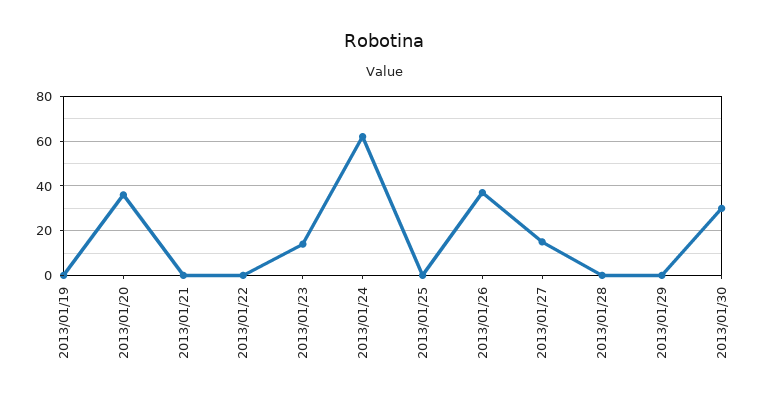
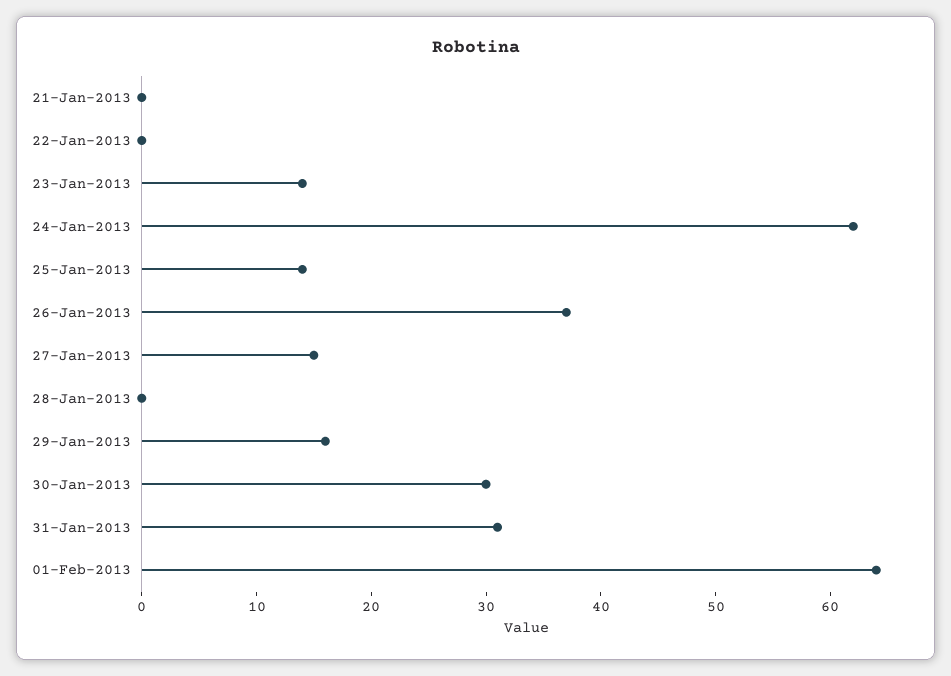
2013/01/19: 0 -> none
2013/01/20: 35 -> none
2013/01/25: 0 -> 14
2013/01/29: 0 -> 16
31-Jan-2013: none -> 31
01-Feb-2013: none -> 64

